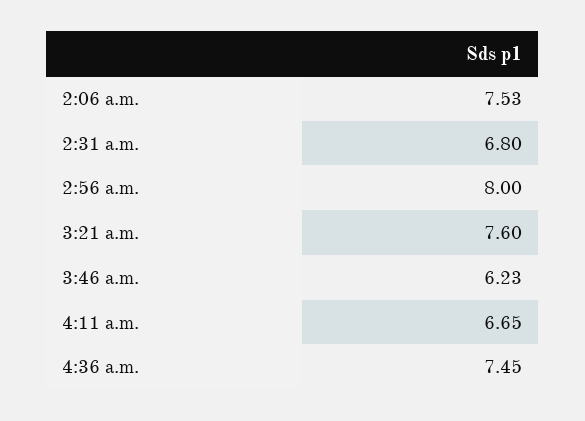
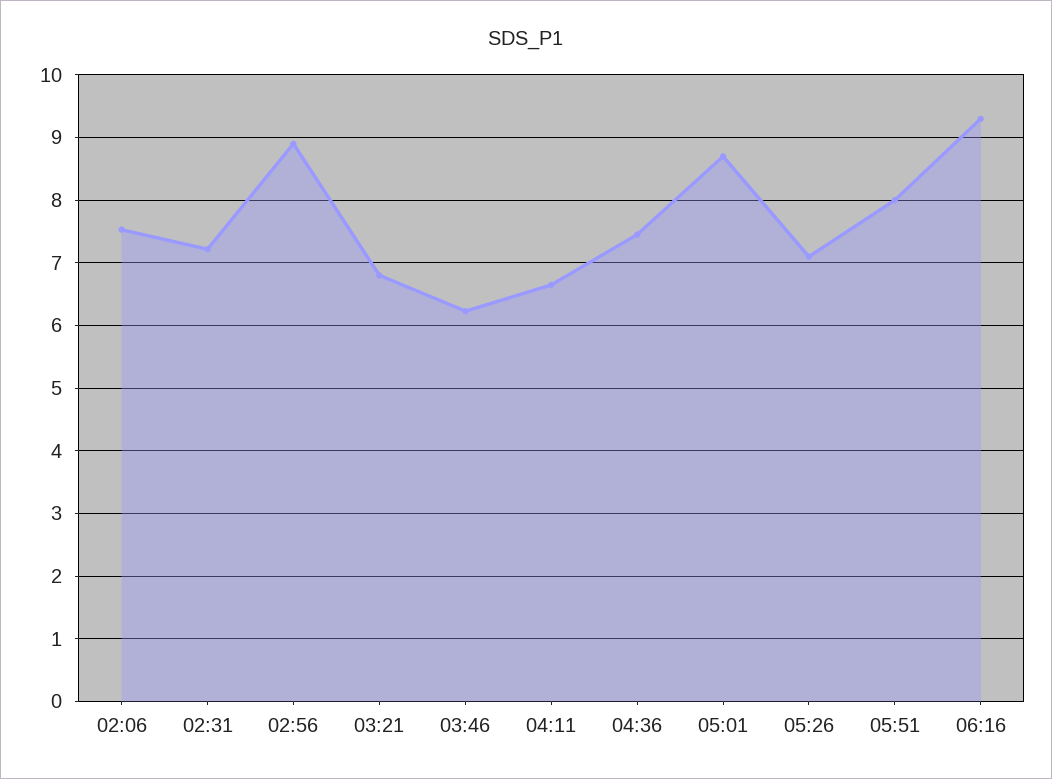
2:31 a.m.: 6.8 -> 7.2
2:56 a.m.: 8 -> 8.9
3:21 a.m.: 7.6 -> 6.8
05:01: none -> 8.7
05:26: none -> 7.1
05:51: none -> 8
06:16: none -> 9.3

